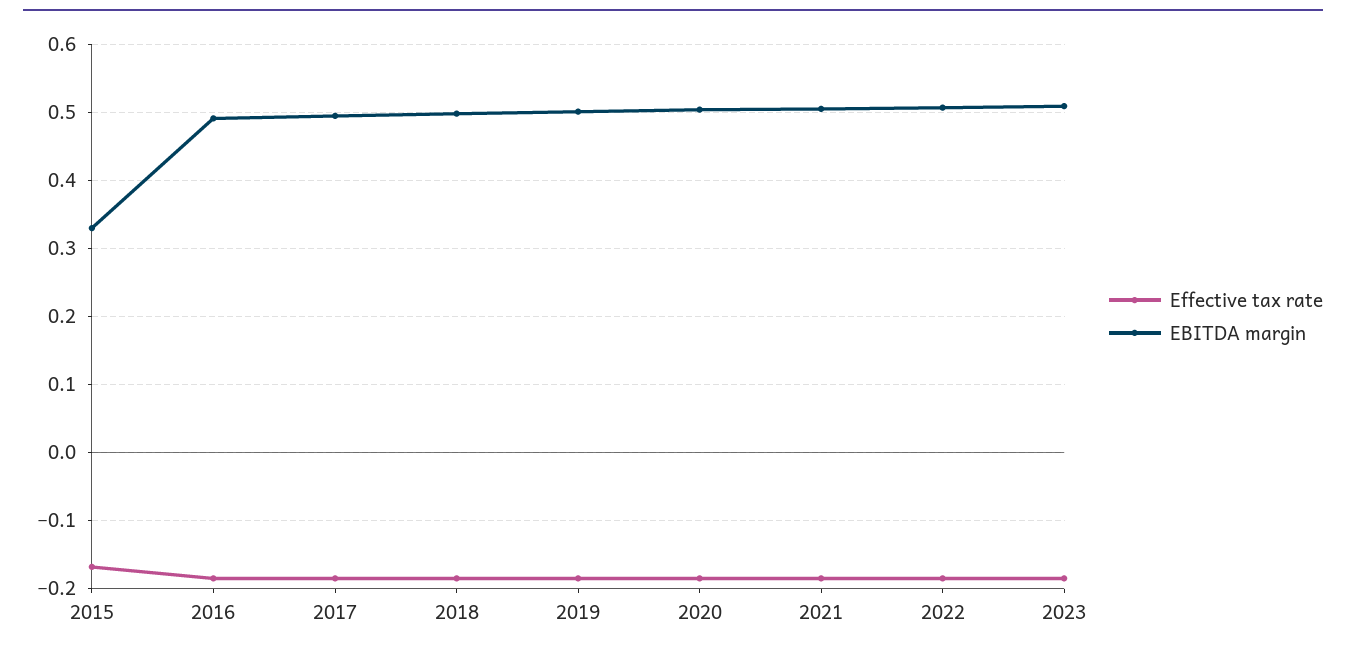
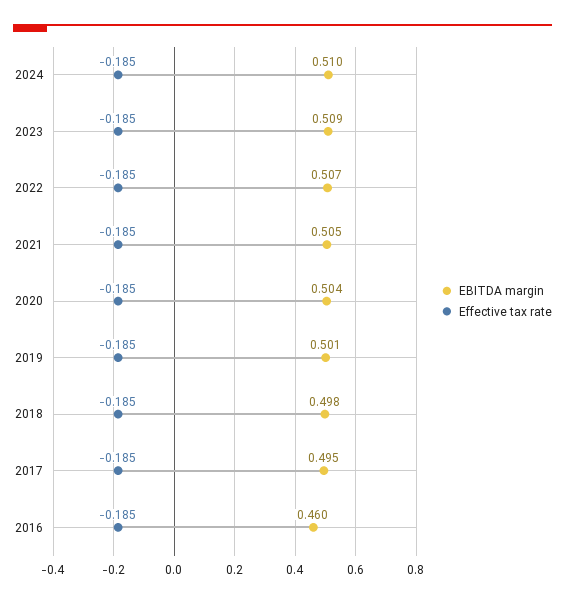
Effective tax rate, 2015: -0.17 -> none
EBITDA margin, 2015: 0.33 -> none
EBITDA margin, 2016: 0.49 -> 0.46
EBITDA margin, 2024: none -> 0.51
Effective tax rate, 2024: none -> -0.185

